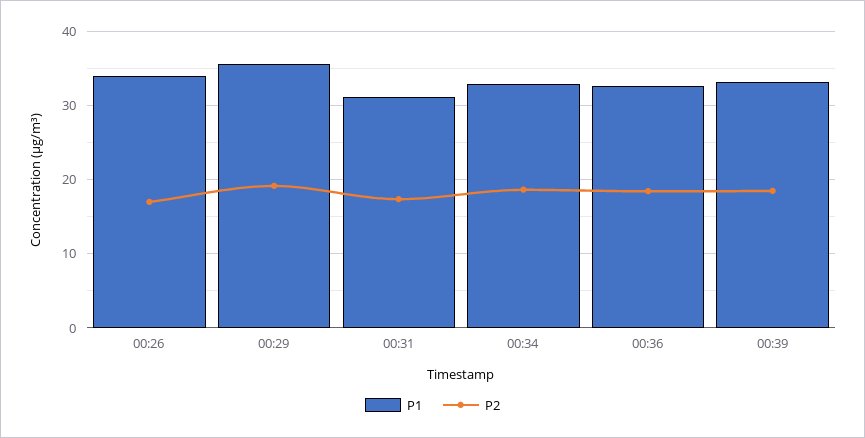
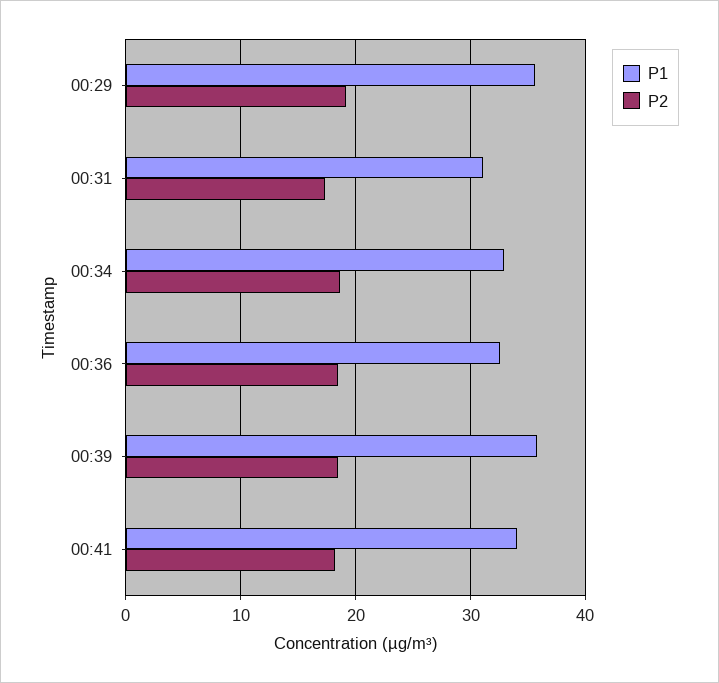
P1, 00:26: 34 -> none
P2, 00:26: 17 -> none
P1, 00:39: 33 -> 36
P1, 00:41: none -> 34
P2, 00:41: none -> 18

